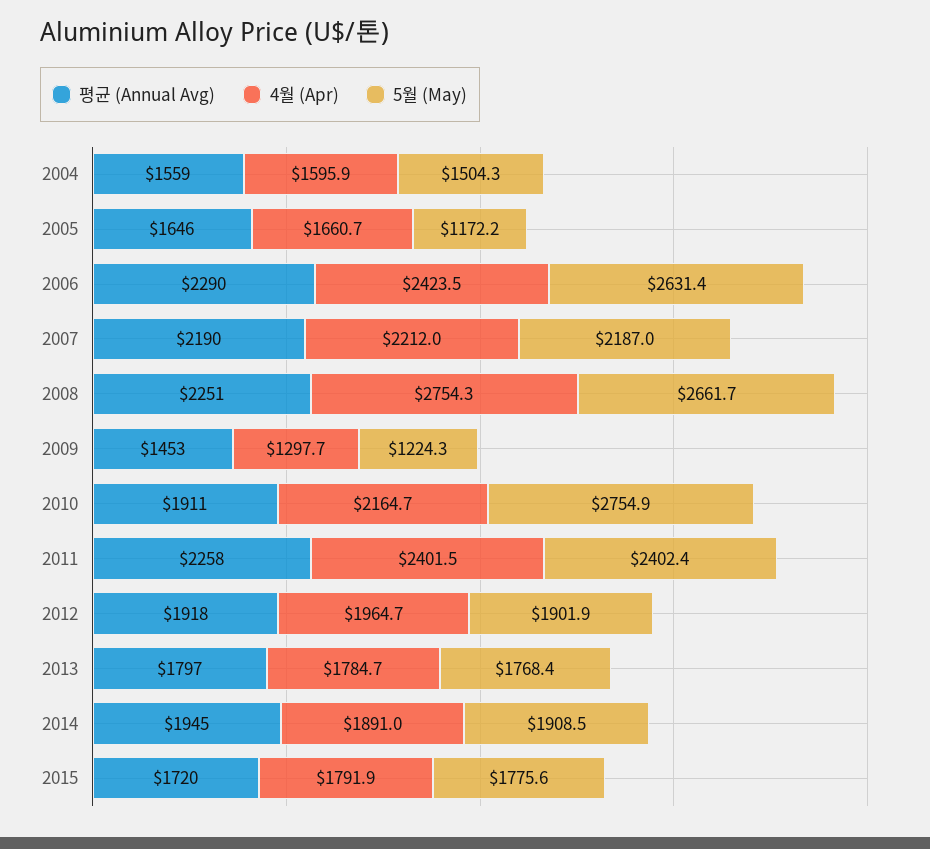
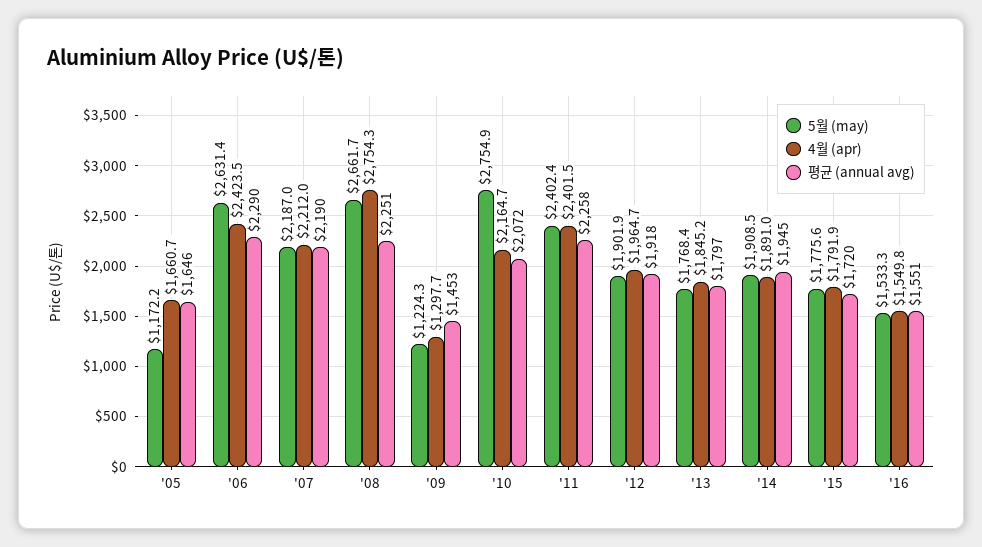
평균 (Annual Avg), 2004: 1559 -> none
4월 (Apr), 2004: 1595.9 -> none
5월 (May), 2004: 1504.3 -> none
평균 (Annual Avg), 2010: 1911 -> 2072
4월 (Apr), 2013: 1784.7 -> 1845.2
5월 (May), '16: none -> 1533.3
4월 (Apr), '16: none -> 1549.8
평균 (Annual Avg), '16: none -> 1551

